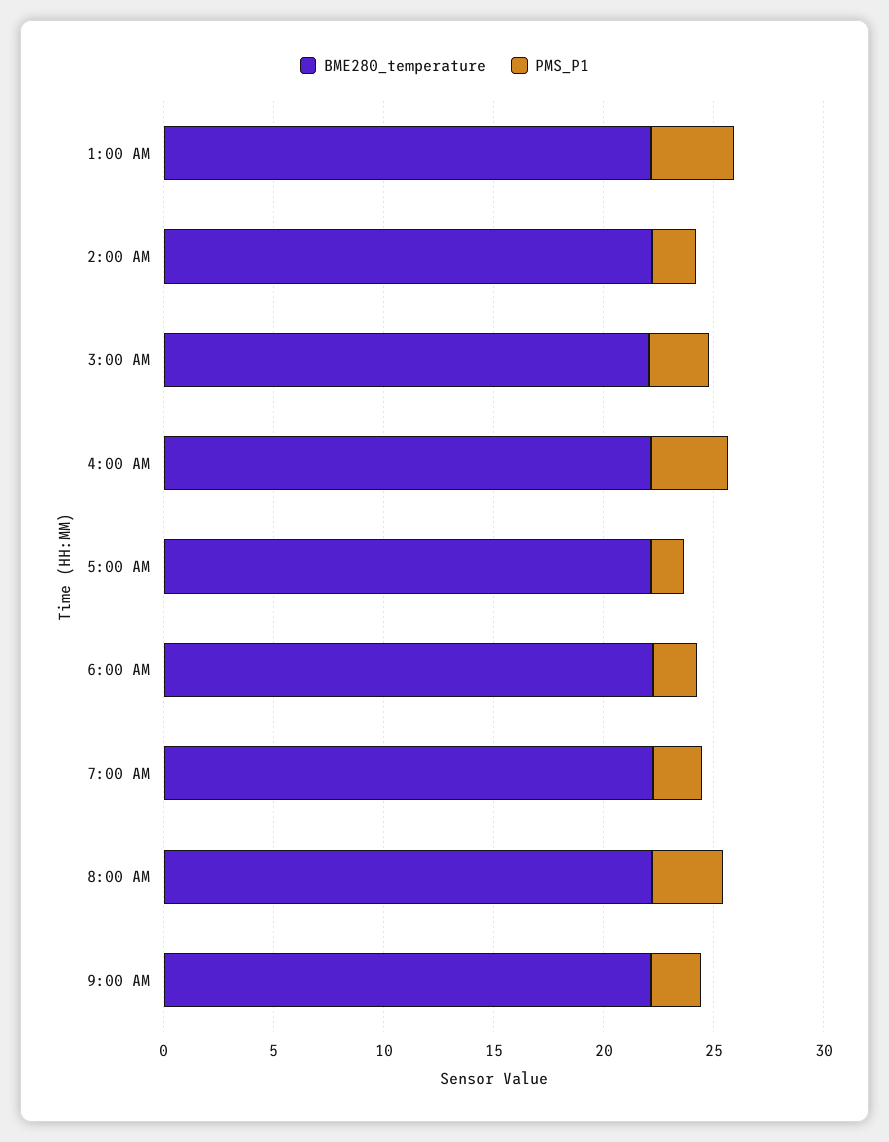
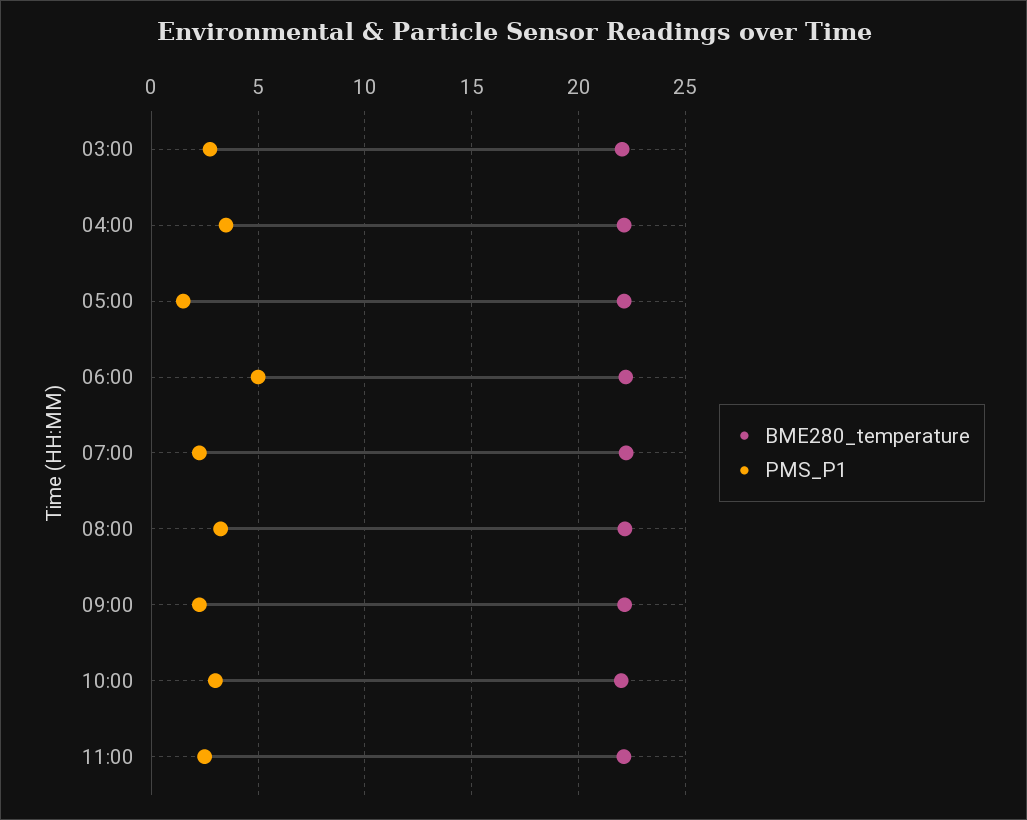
BME280_temperature, 1:00 AM: 22 -> none
PMS_P1, 1:00 AM: 4 -> none
BME280_temperature, 2:00 AM: 22 -> none
PMS_P1, 2:00 AM: 2 -> none
PMS_P1, 6:00 AM: 2 -> 5
BME280_temperature, 10:00: none -> 22
PMS_P1, 10:00: none -> 3
BME280_temperature, 11:00: none -> 22
PMS_P1, 11:00: none -> 2.5

